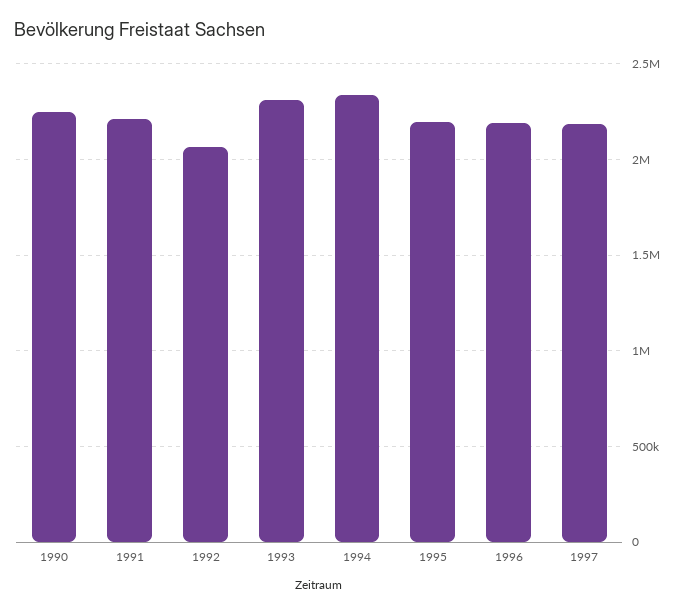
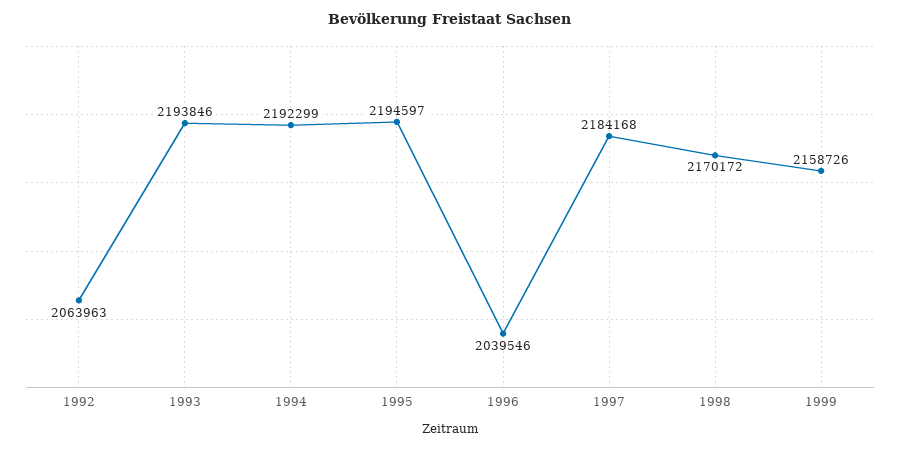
1990: 2250000 -> none
1991: 2200000 -> none
1993: 2300000 -> 2193846
1994: 2350000 -> 2192299
1996: 2200000 -> 2039546
1998: none -> 2170172
1999: none -> 2158726

